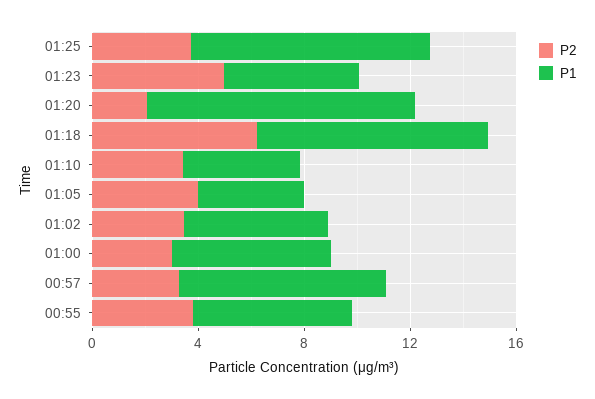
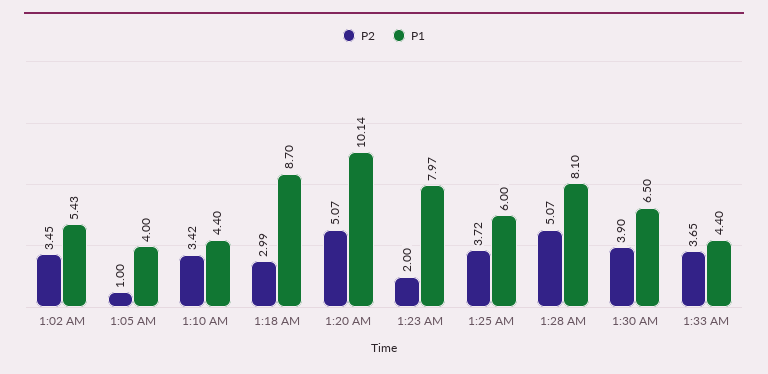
P1, 01:25: 9 -> 6
P2, 01:23: 5 -> 2
P1, 01:23: 5 -> 7.97
P2, 01:20: 2 -> 5.07
P2, 01:18: 6 -> 2.99
P2, 01:05: 4 -> 1
P2, 01:00: 3 -> none
P1, 01:00: 6 -> none
P2, 00:57: 3 -> none
P1, 00:57: 8 -> none
P2, 00:55: 4 -> none
P1, 00:55: 6 -> none
P2, 1:28 AM: none -> 5.07
P1, 1:28 AM: none -> 8.1
P2, 1:30 AM: none -> 3.9
P1, 1:30 AM: none -> 6.5
P2, 1:33 AM: none -> 3.65
P1, 1:33 AM: none -> 4.4

